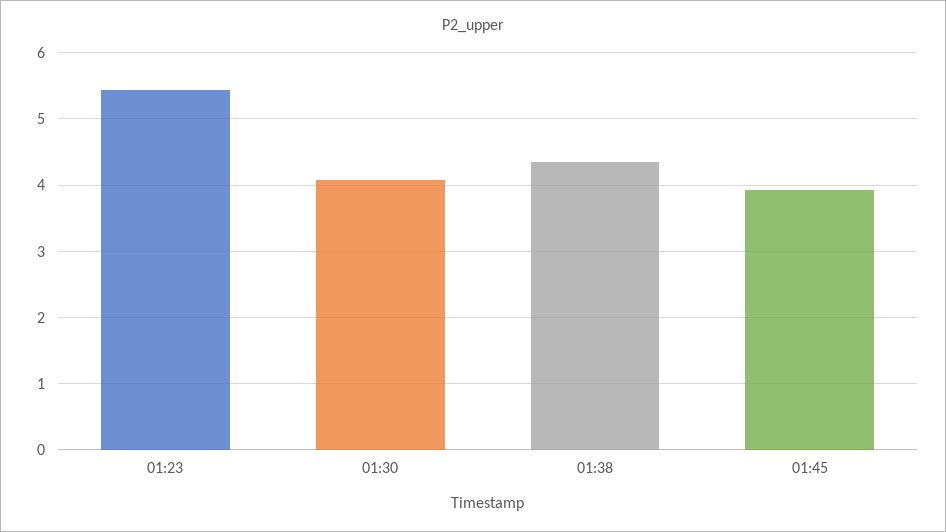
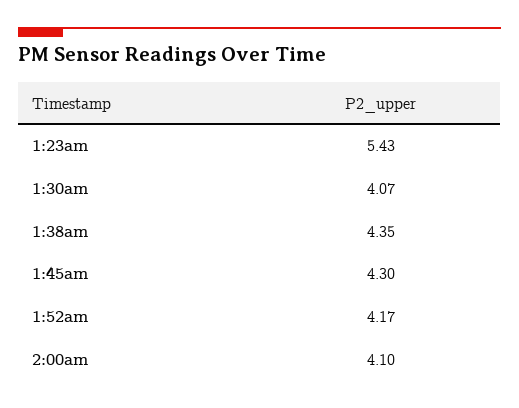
01:45: 3.9 -> 4.3
1:52am: none -> 4.17
2:00am: none -> 4.1

